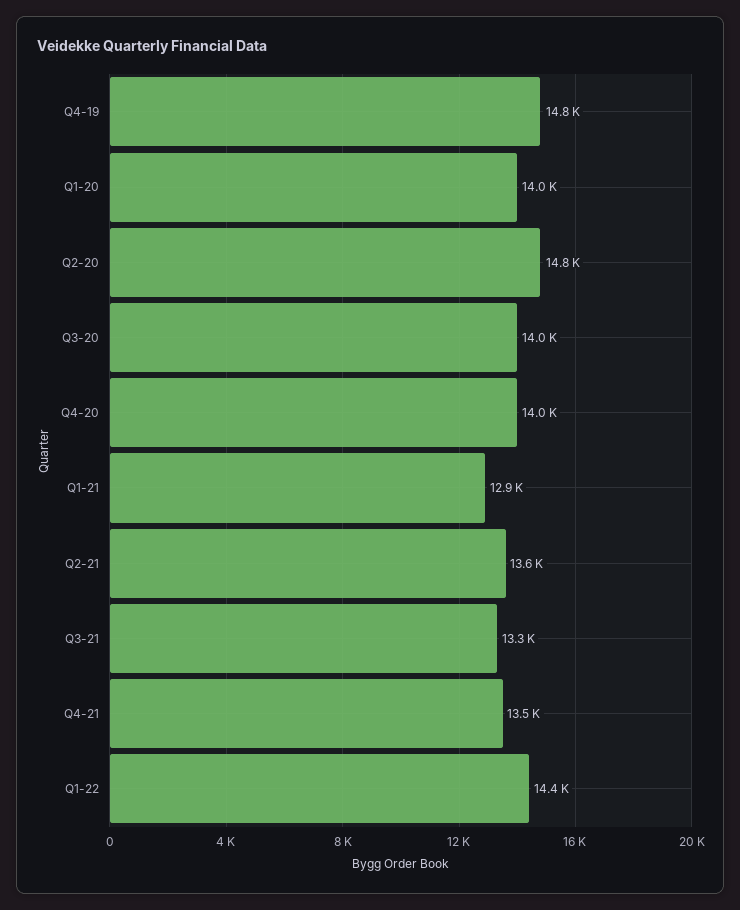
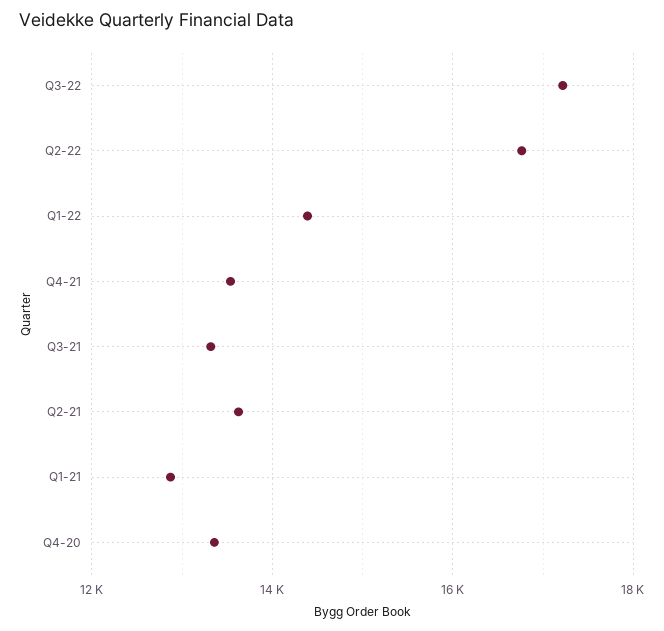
Q4-19: 14800 -> none
Q1-20: 14000 -> none
Q2-20: 14800 -> none
Q3-20: 14000 -> none
Q4-20: 14000 -> 13400
Q3-22: none -> 17200
Q2-22: none -> 16800

